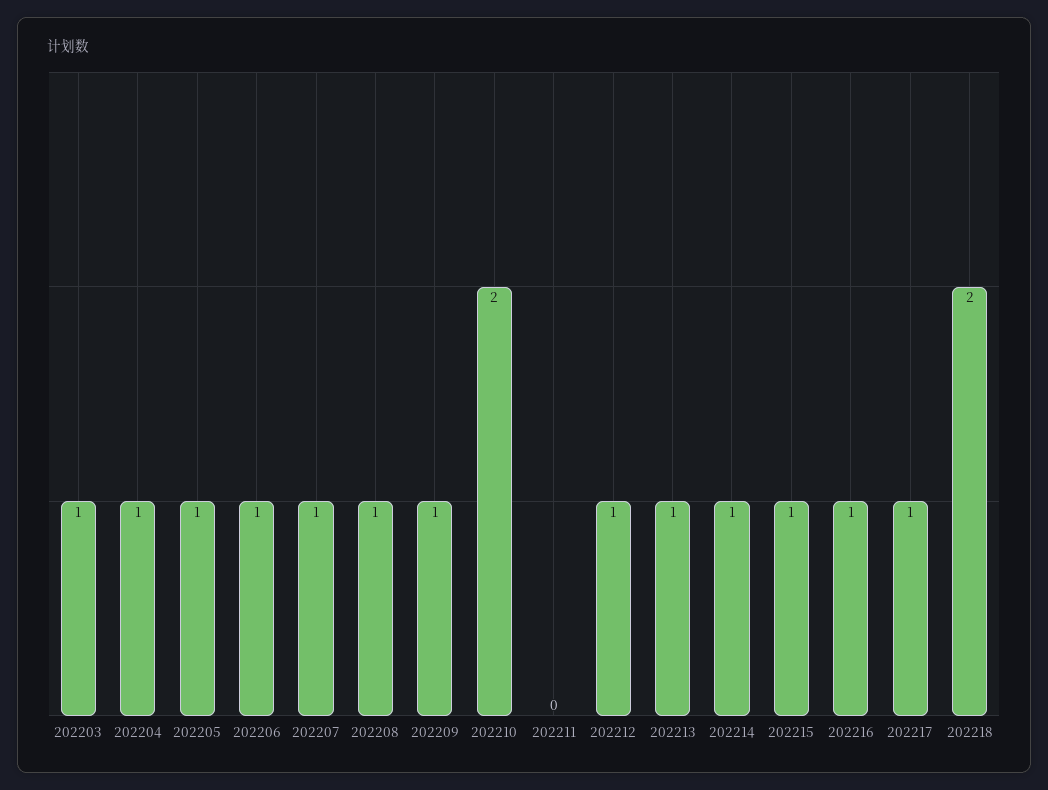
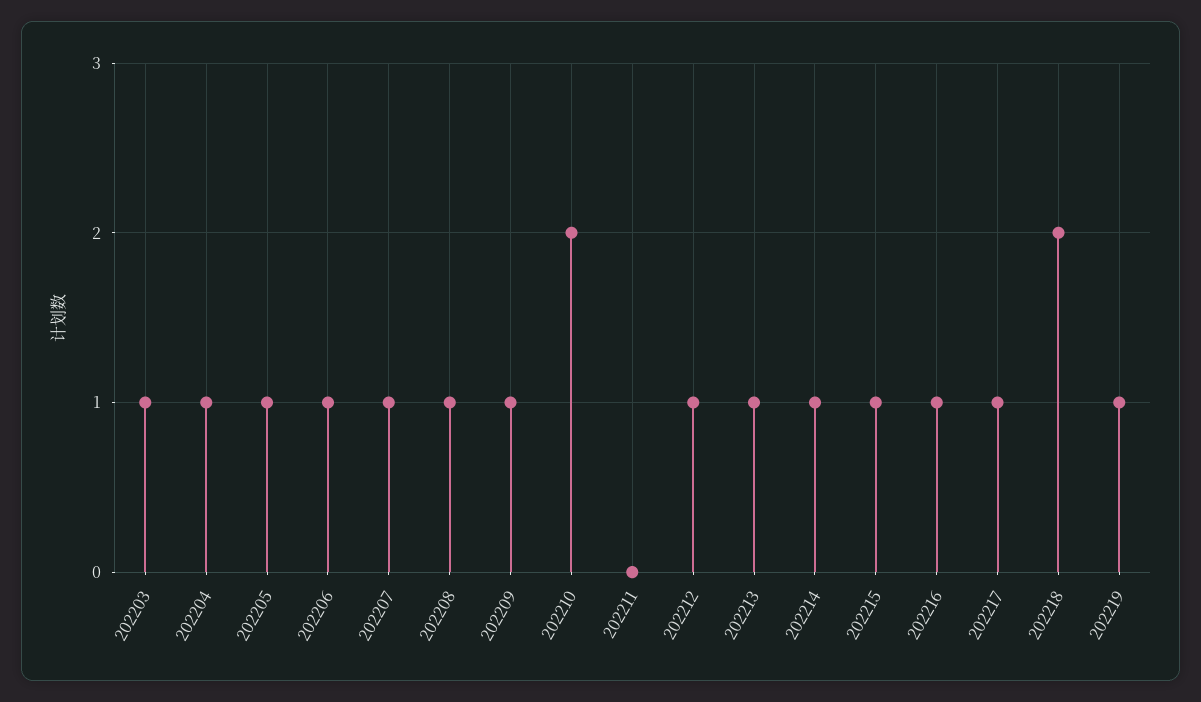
202219: none -> 1

